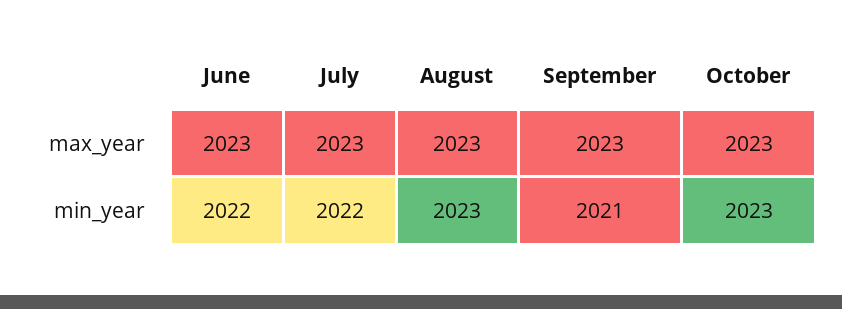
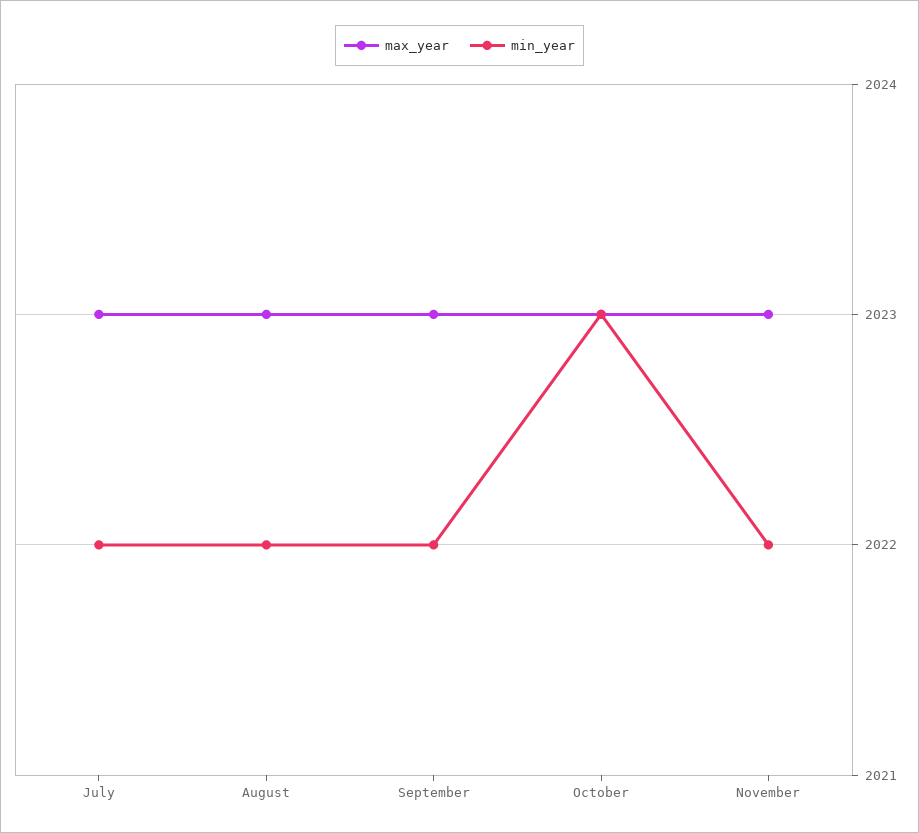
max_year, June: 2023 -> none
min_year, June: 2022 -> none
min_year, August: 2023 -> 2022
min_year, September: 2021 -> 2022
max_year, November: none -> 2023
min_year, November: none -> 2022

